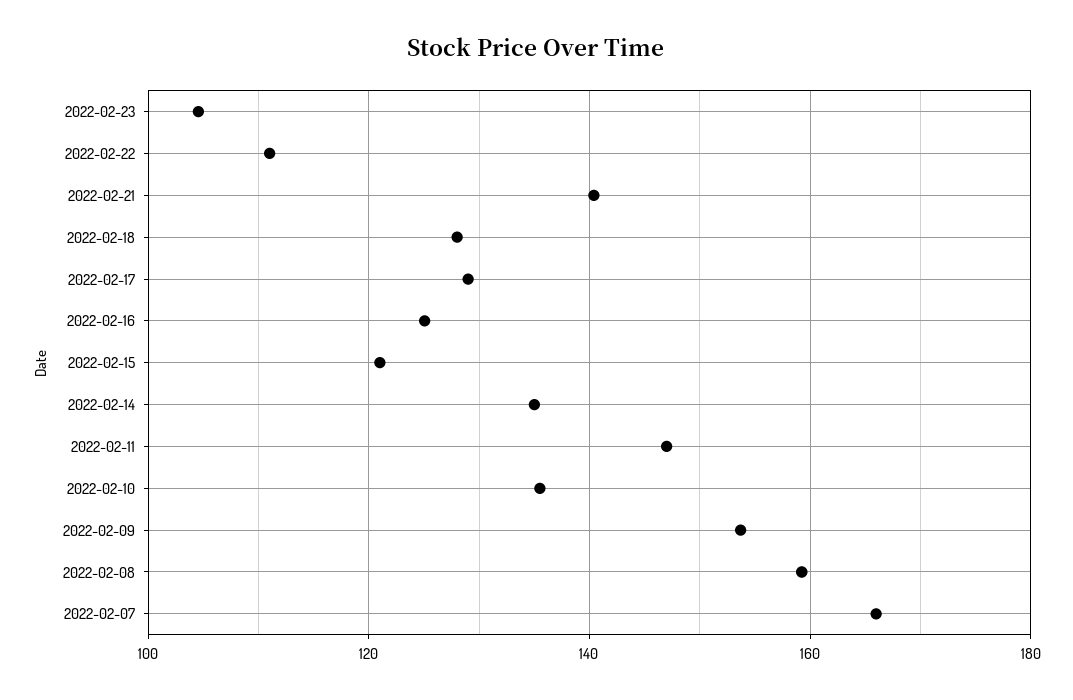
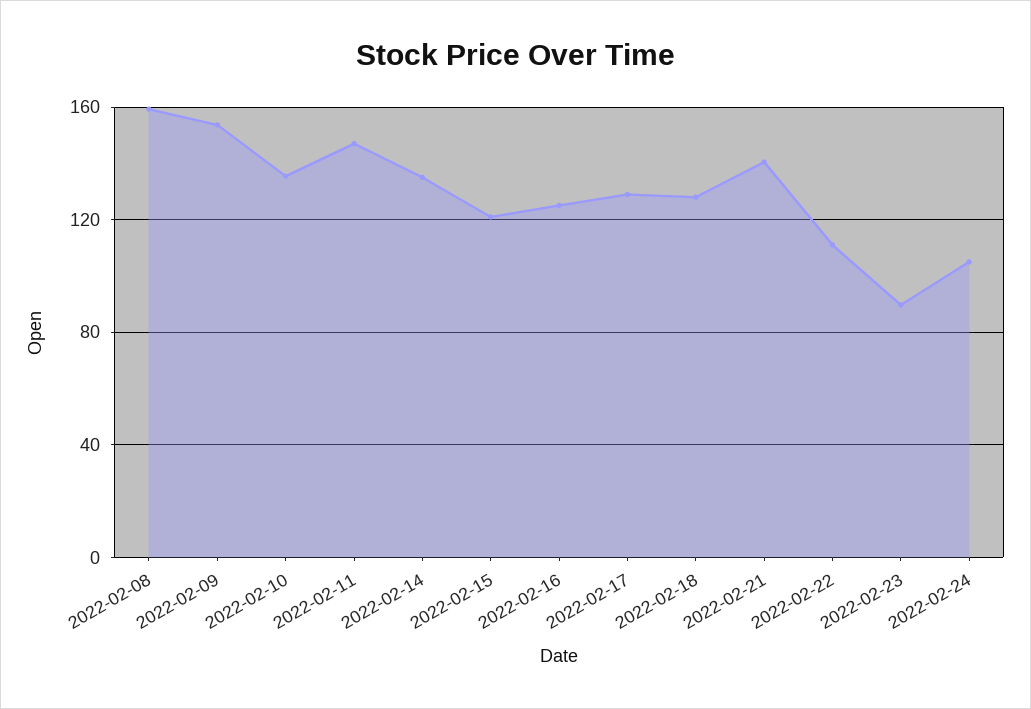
2022-02-23: 104 -> 90
2022-02-07: 166 -> none
2022-02-24: none -> 105

